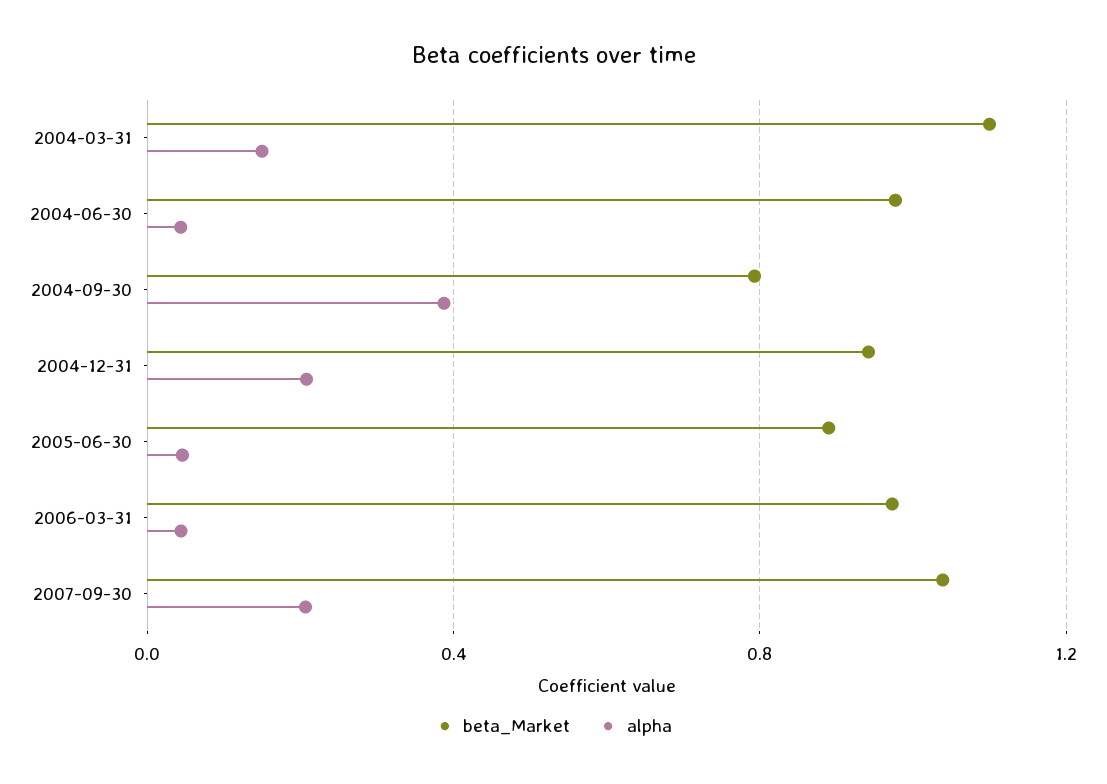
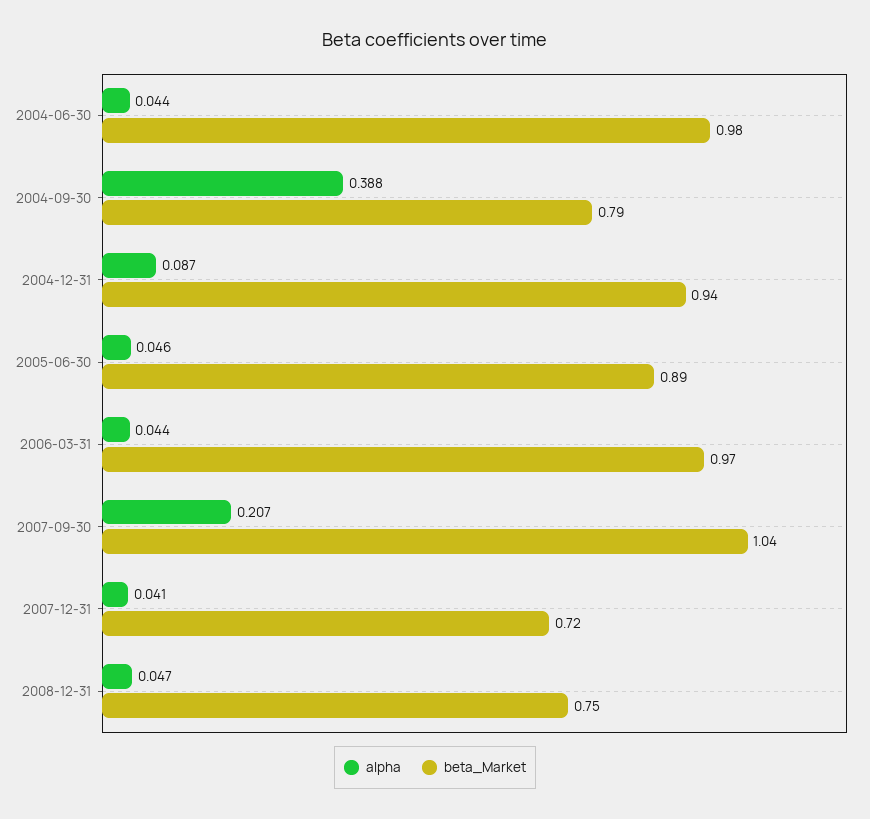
beta_Market, 2004-03-31: 1.1 -> none
alpha, 2004-03-31: 0.15 -> none
alpha, 2004-12-31: 0.2 -> 0.087
alpha, 2007-12-31: none -> 0.041
beta_Market, 2007-12-31: none -> 0.72
alpha, 2008-12-31: none -> 0.047
beta_Market, 2008-12-31: none -> 0.75

